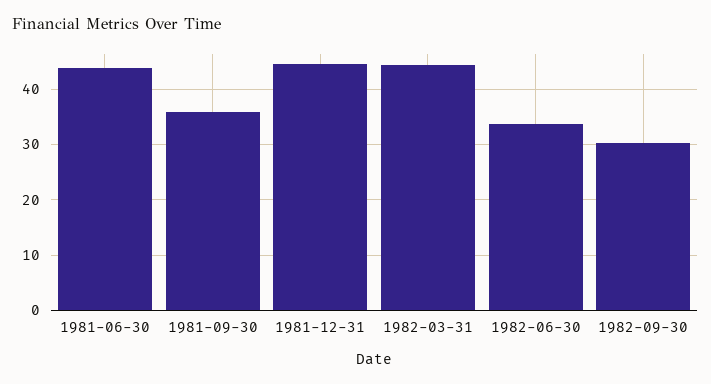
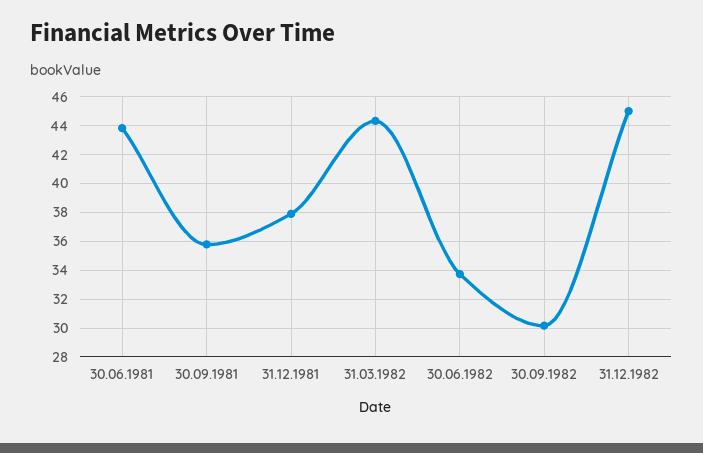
1981-12-31: 44 -> 38
31.12.1982: none -> 45

